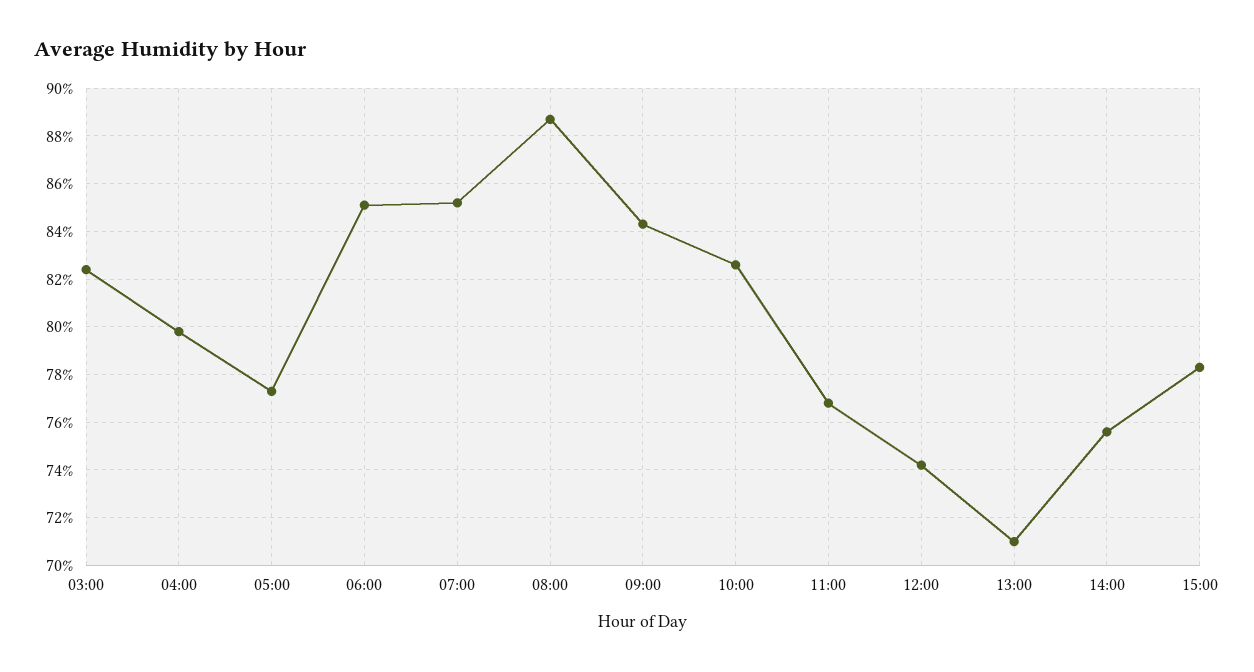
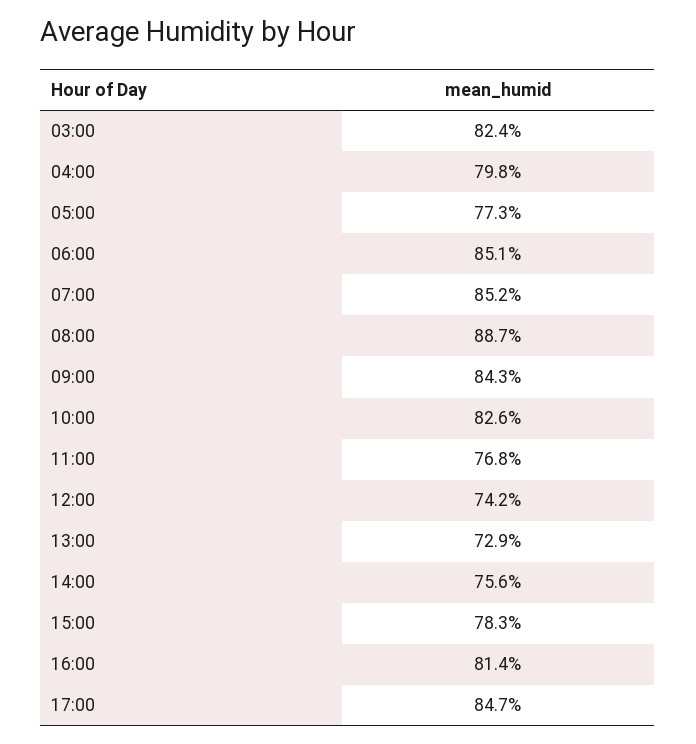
13:00: 71 -> 72.9
16:00: none -> 81.4
17:00: none -> 84.7

